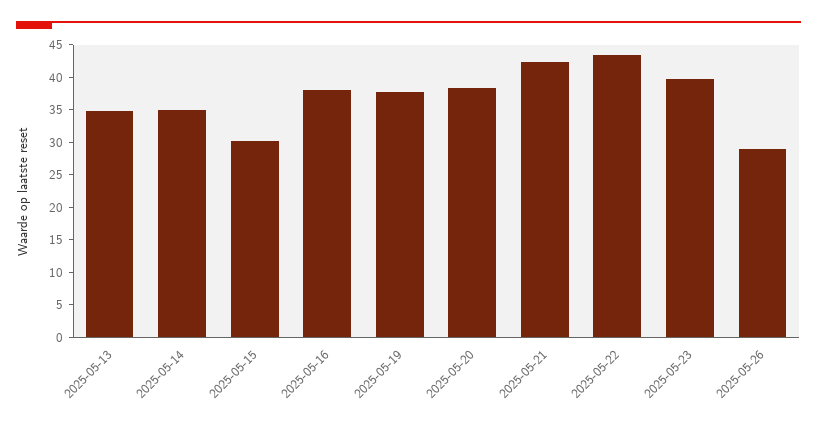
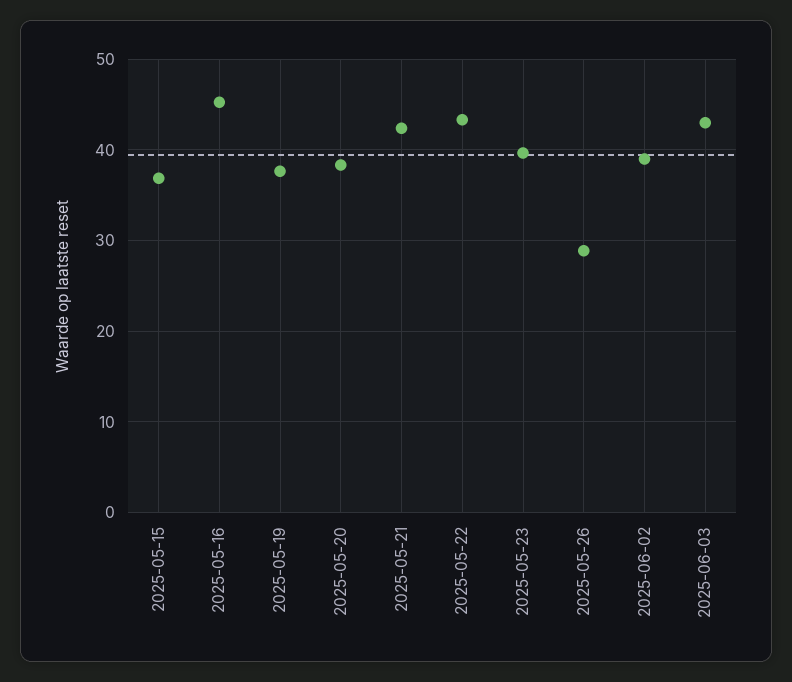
2025-05-13: 35 -> none
2025-05-14: 35 -> none
2025-05-15: 30 -> 37
2025-05-16: 37.5 -> 45
2025-06-02: none -> 39
2025-06-03: none -> 43

